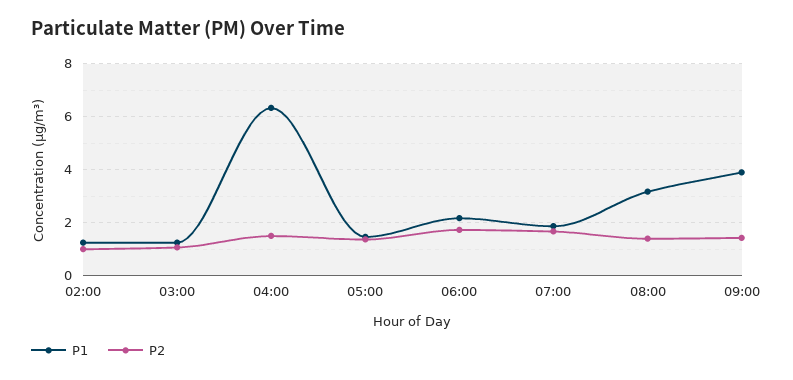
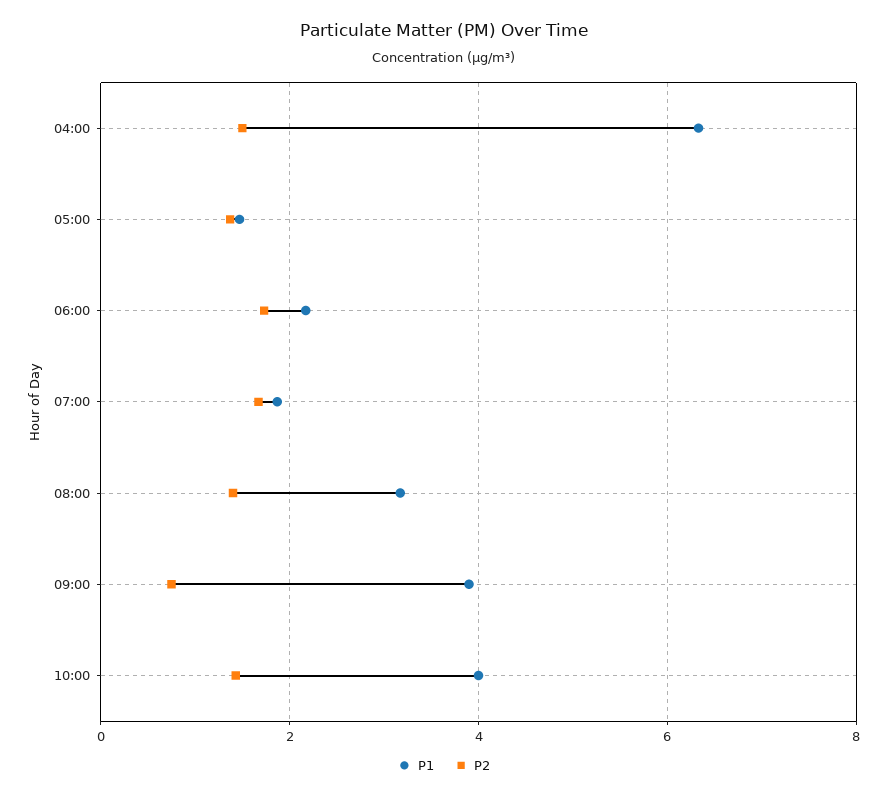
P1, 02:00: 1.25 -> none
P2, 02:00: 1 -> none
P1, 03:00: 1.25 -> none
P2, 03:00: 1 -> none
P2, 09:00: 1.5 -> 0.8
P1, 10:00: none -> 4
P2, 10:00: none -> 1.4

